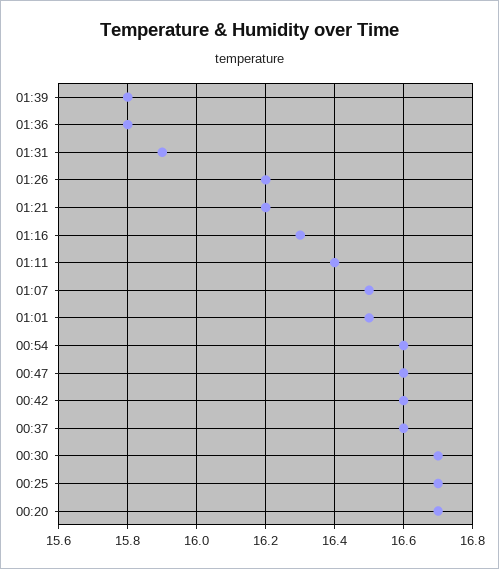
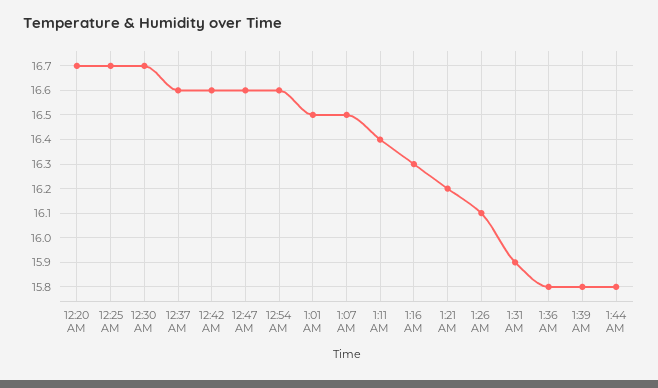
01:26: 16.2 -> 16.1
1:44 AM: none -> 15.8

